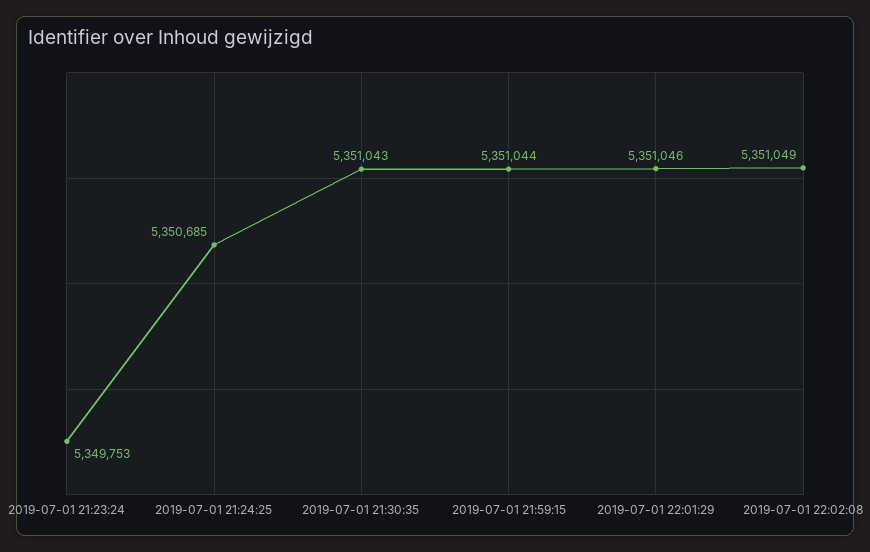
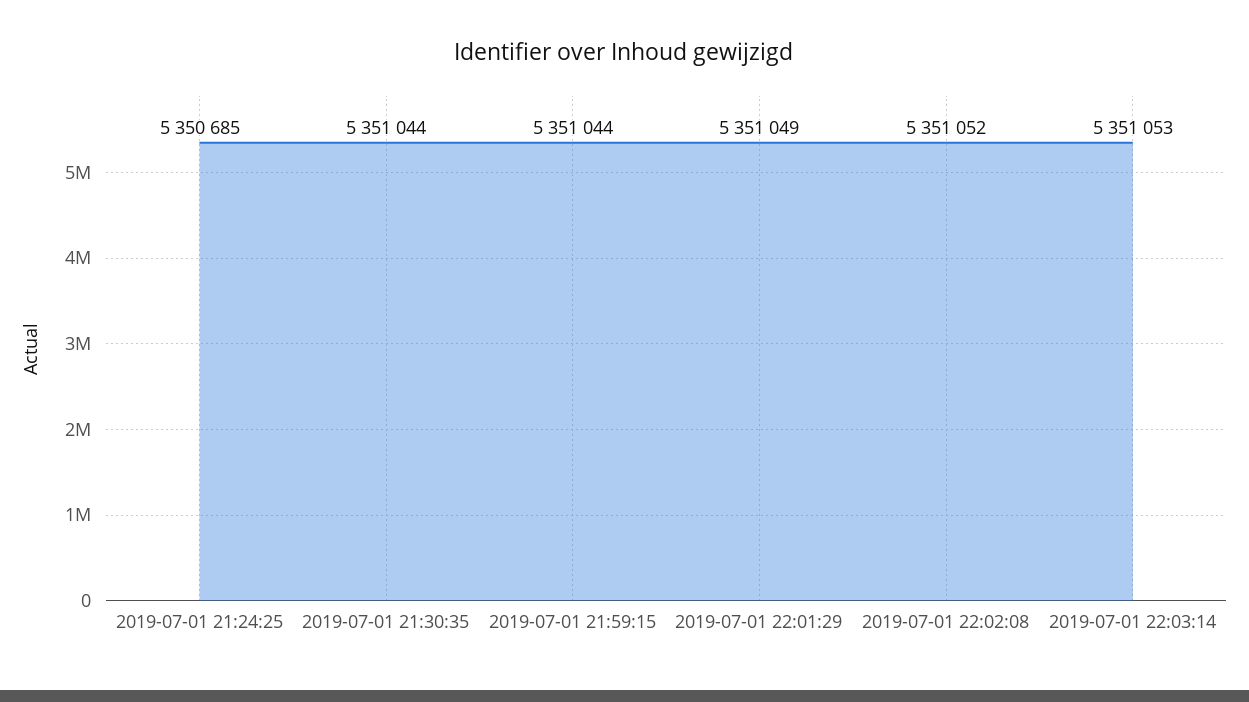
2019-07-01 21:23:24: 5349753 -> none
2019-07-01 21:30:35: 5351043 -> 5351044
2019-07-01 22:01:29: 5351046 -> 5351049
2019-07-01 22:02:08: 5351049 -> 5351052
2019-07-01 22:03:14: none -> 5351053

